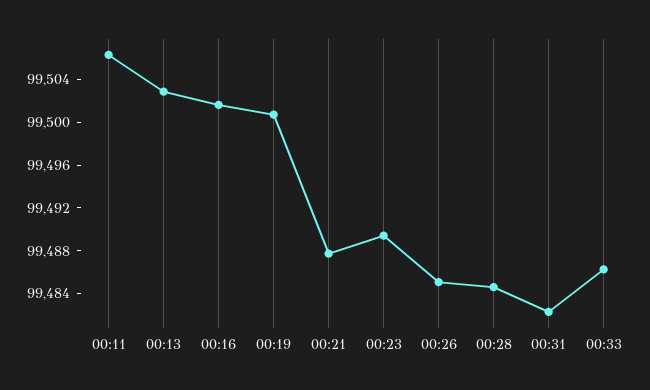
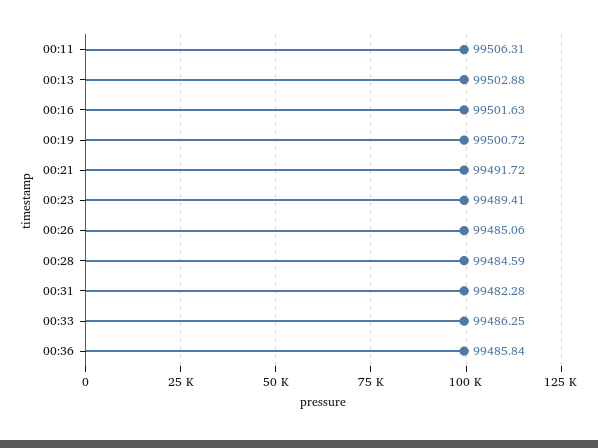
00:21: 99488 -> 99491.72
00:36: none -> 99485.84

